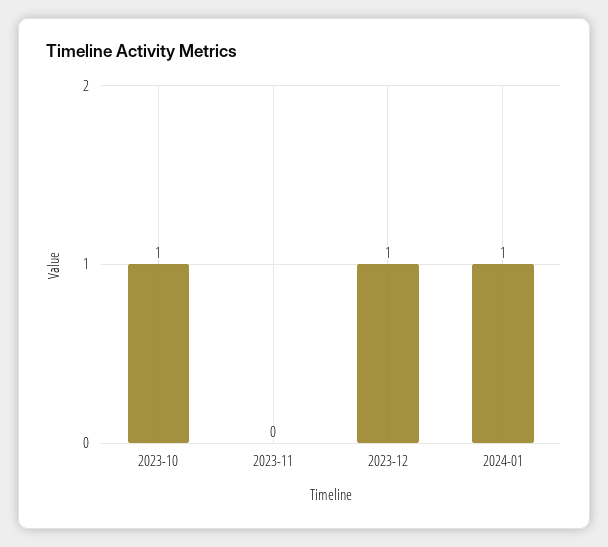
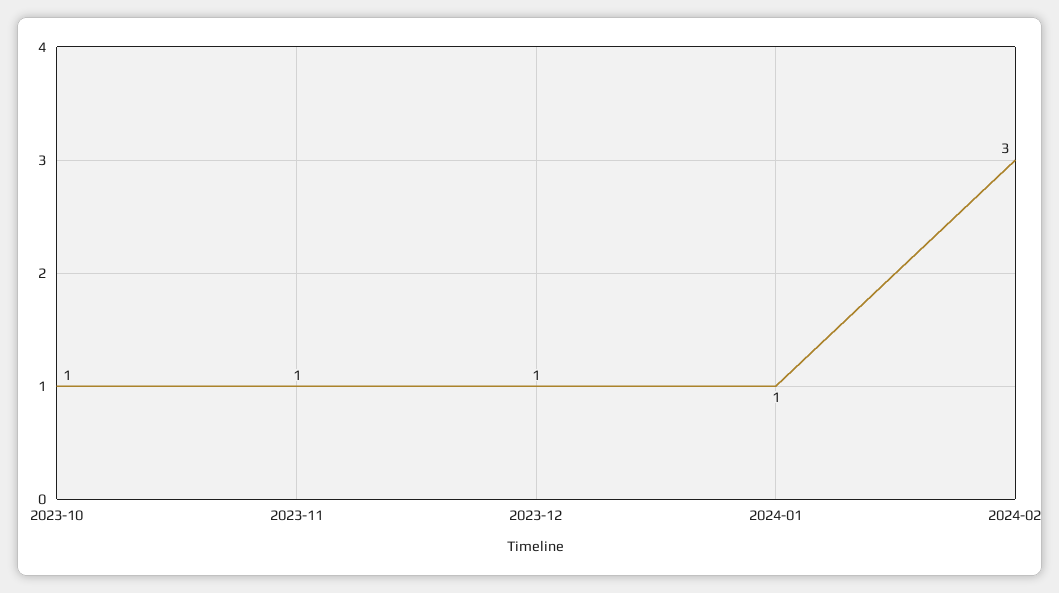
2023-11: 0 -> 1
2024-02: none -> 3

